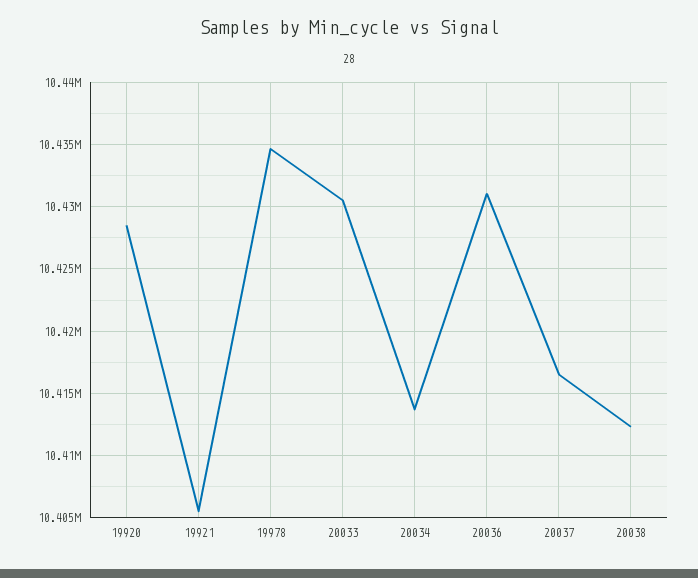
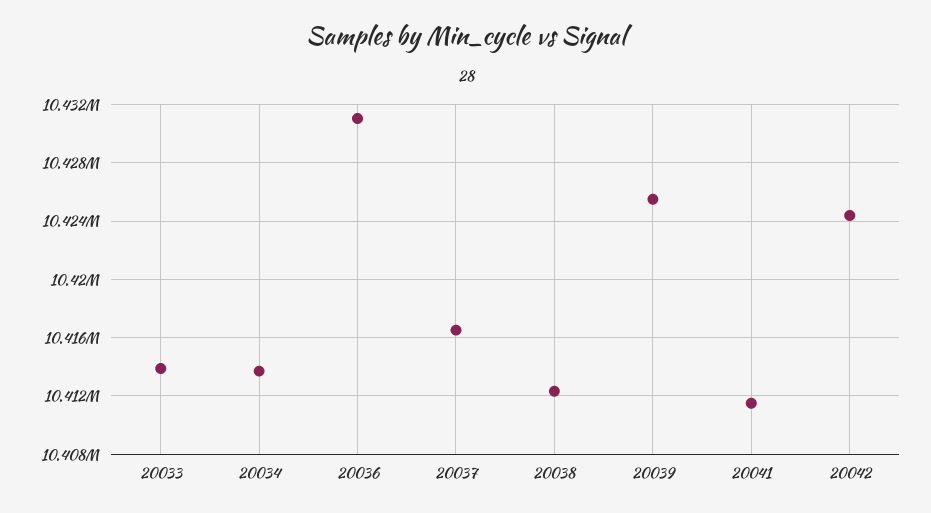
19920: 10428500 -> none
19921: 10405500 -> none
19978: 10434500 -> none
20033: 10430500 -> 10414000
20039: none -> 10425500
20041: none -> 10411500
20042: none -> 10424500

